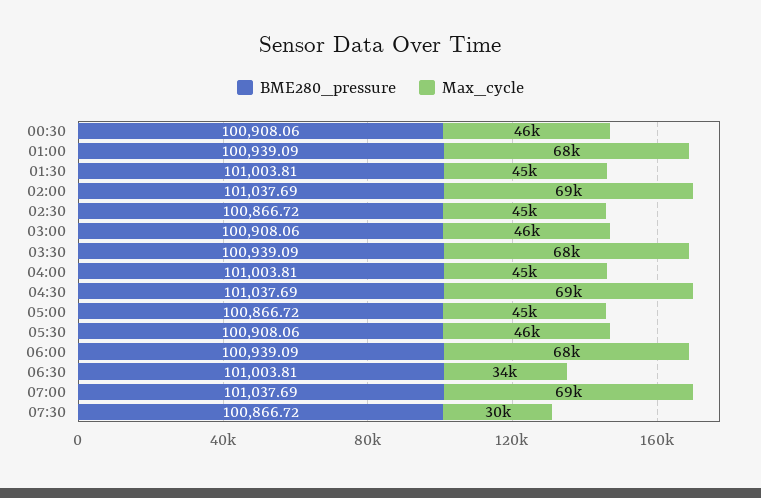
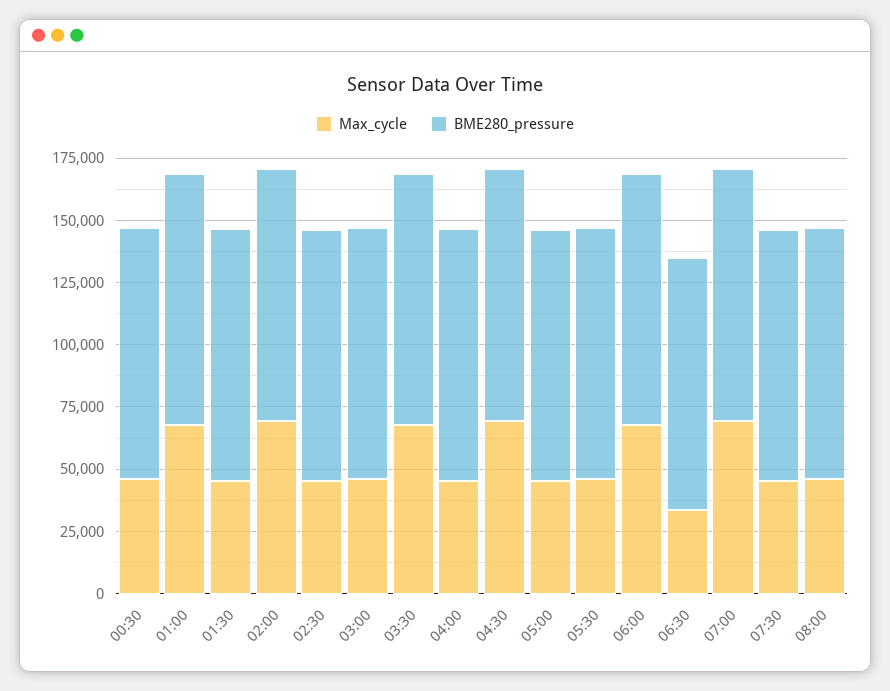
Max_cycle, 07:30: 30000 -> 45000
Max_cycle, 08:00: none -> 45000
BME280_pressure, 08:00: none -> 100000

